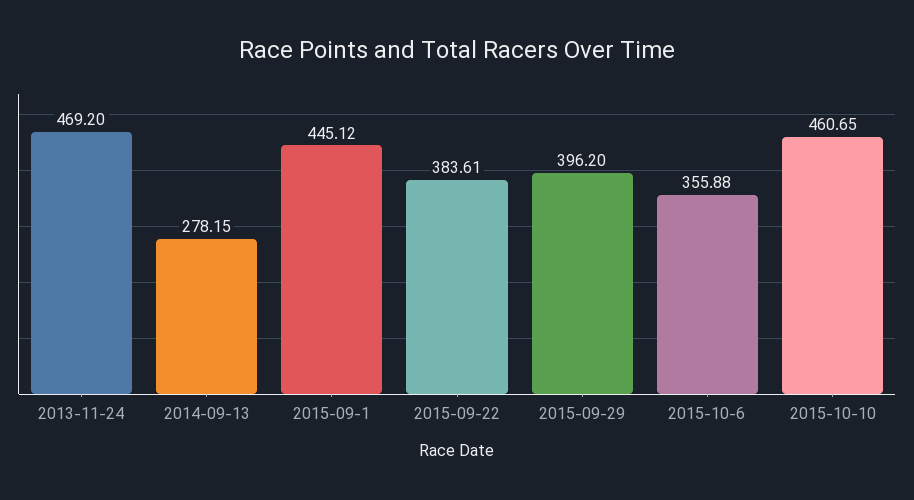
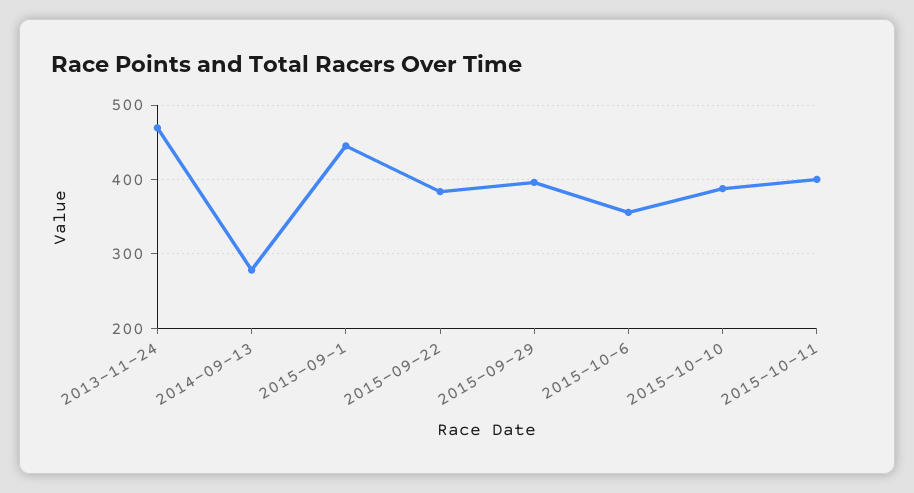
2015-10-10: 460.65 -> 390
2015-10-11: none -> 400

